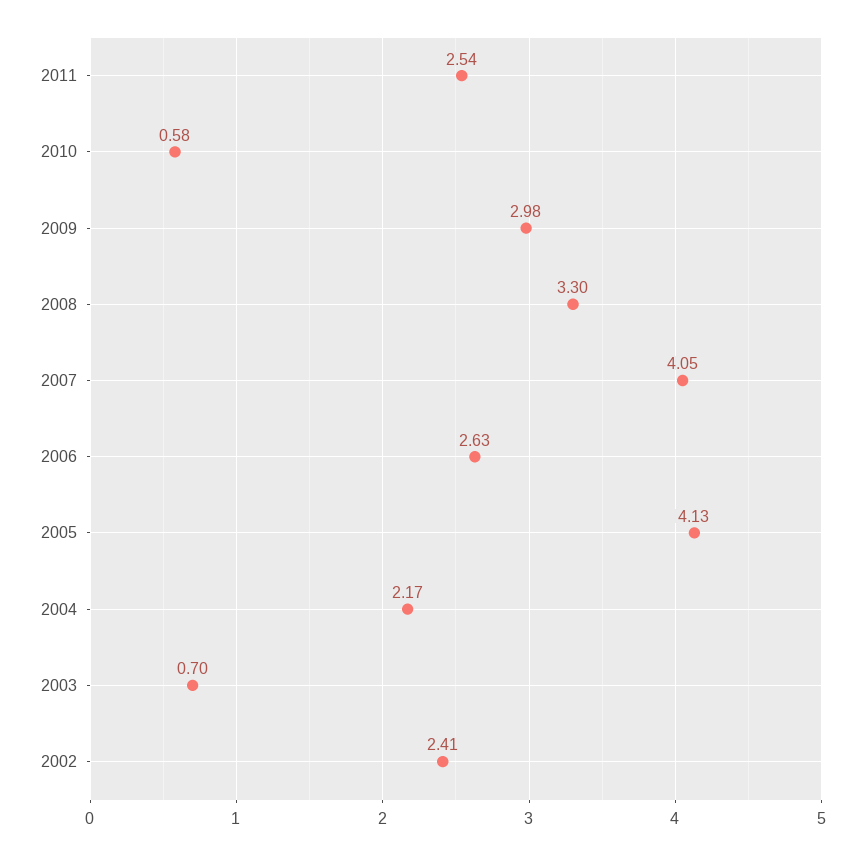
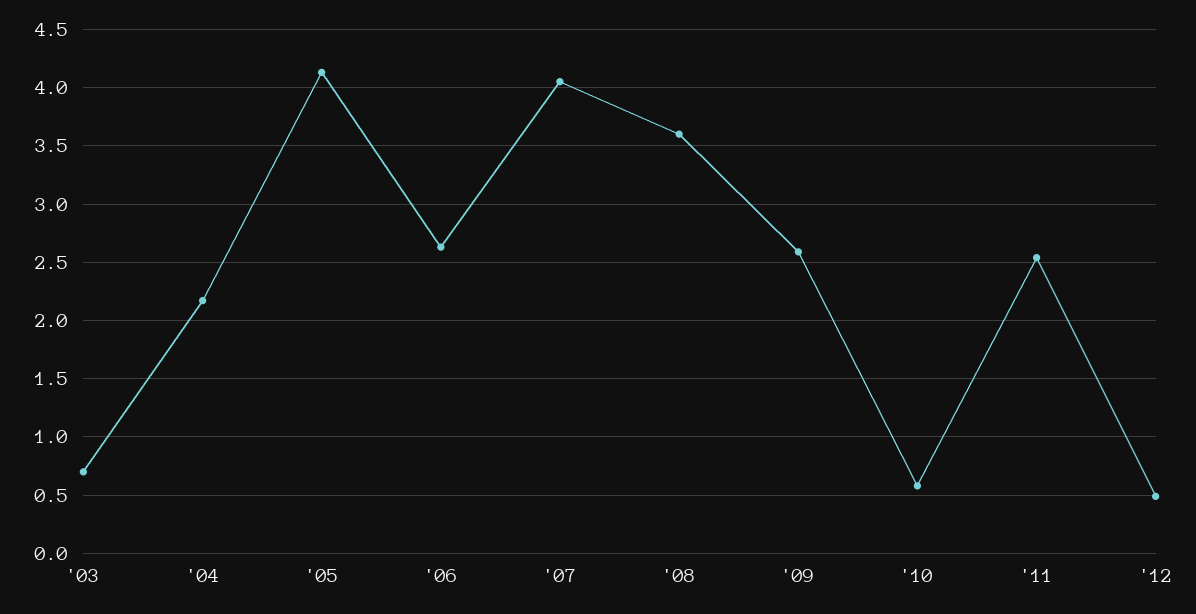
2009: 2.98 -> 2.6
2008: 3.3 -> 3.6
2002: 2.41 -> none
'12: none -> 0.5

